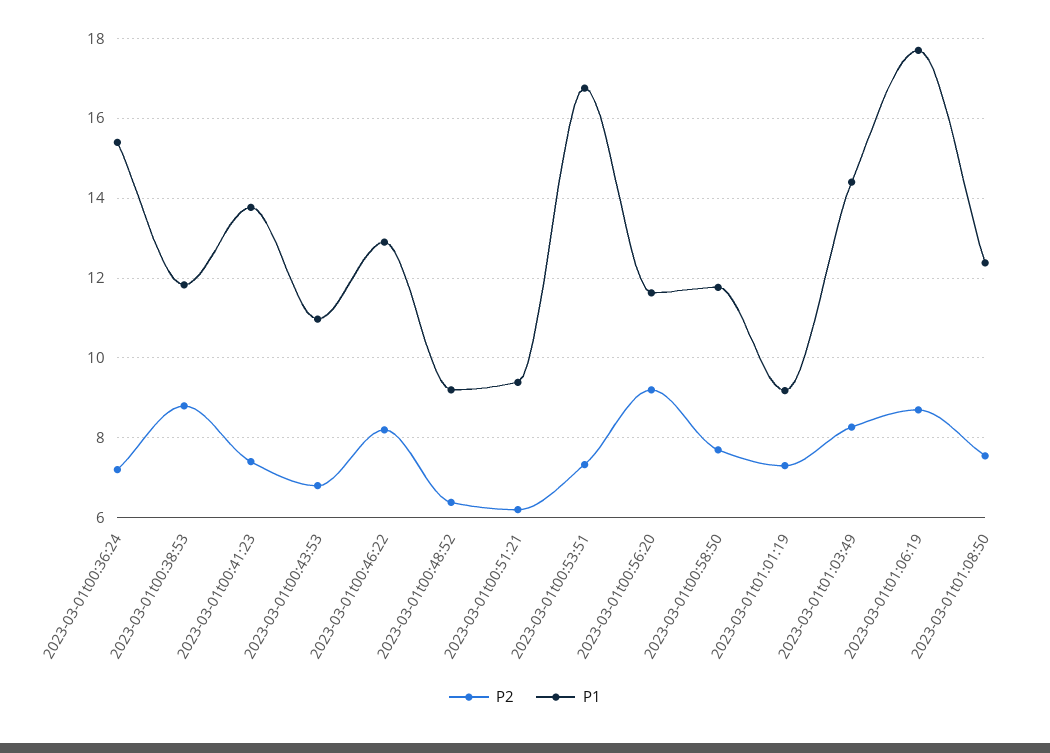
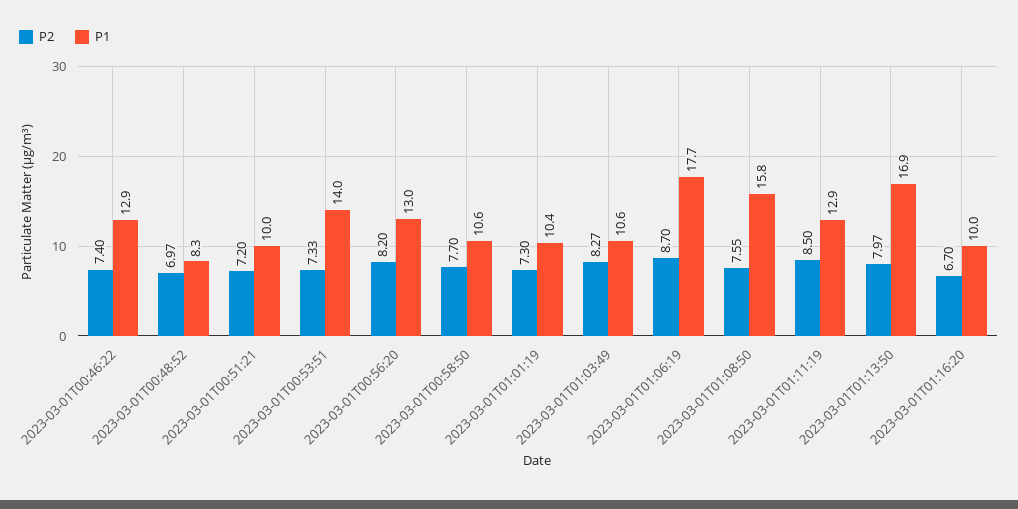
P2, 2023-03-01t00:36:24: 7.2 -> none
P1, 2023-03-01t00:36:24: 15.4 -> none
P2, 2023-03-01t00:38:53: 8.8 -> none
P1, 2023-03-01t00:38:53: 11.8 -> none
P2, 2023-03-01t00:41:23: 7.4 -> none
P1, 2023-03-01t00:41:23: 13.8 -> none
P2, 2023-03-01t00:43:53: 6.8 -> none
P1, 2023-03-01t00:43:53: 11 -> none
P2, 2023-03-01t00:46:22: 8.2 -> 7.4
P2, 2023-03-01t00:48:52: 6.4 -> 6.97
P1, 2023-03-01t00:48:52: 9.2 -> 8.3
P2, 2023-03-01t00:51:21: 6.2 -> 7.2
P1, 2023-03-01t00:51:21: 9.4 -> 10
P1, 2023-03-01t00:53:51: 16.8 -> 14
P2, 2023-03-01t00:56:20: 9.2 -> 8.2
P1, 2023-03-01t00:56:20: 11.6 -> 13
P1, 2023-03-01t00:58:50: 11.8 -> 10.6
P1, 2023-03-01t01:01:19: 9.2 -> 10.4
P1, 2023-03-01t01:03:49: 14.4 -> 10.6
P1, 2023-03-01t01:08:50: 12.4 -> 15.8
P2, 2023-03-01T01:11:19: none -> 8.5
P1, 2023-03-01T01:11:19: none -> 12.9
P2, 2023-03-01T01:13:50: none -> 7.97
P1, 2023-03-01T01:13:50: none -> 16.9
P2, 2023-03-01T01:16:20: none -> 6.7
P1, 2023-03-01T01:16:20: none -> 10

